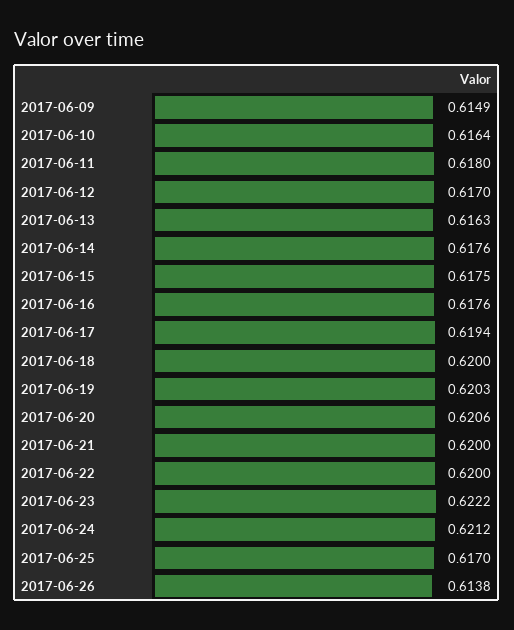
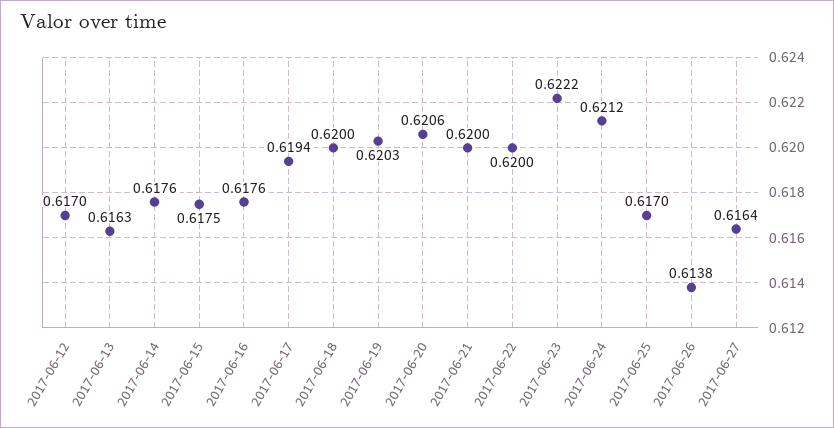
2017-06-09: 0.6149 -> none
2017-06-10: 0.6164 -> none
2017-06-11: 0.618 -> none
2017-06-27: none -> 0.6164

